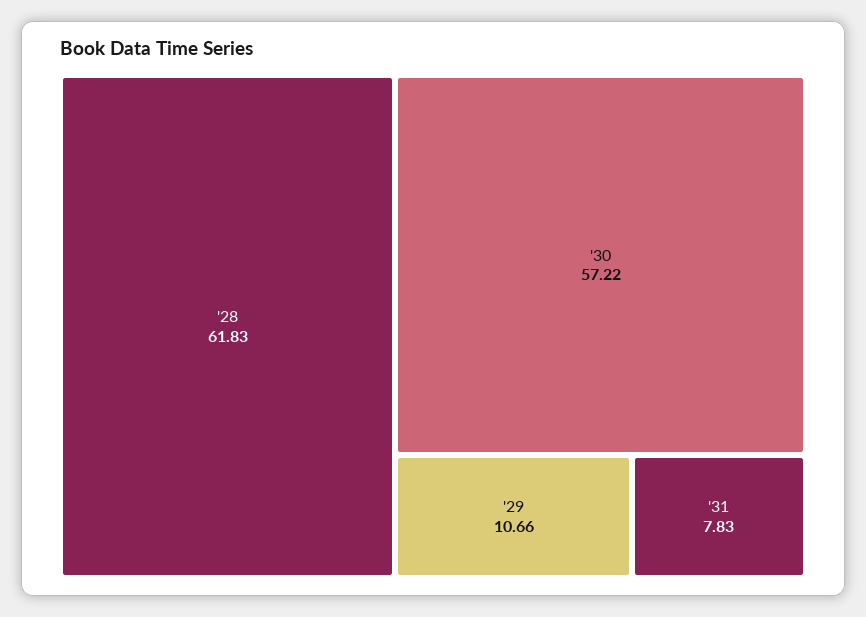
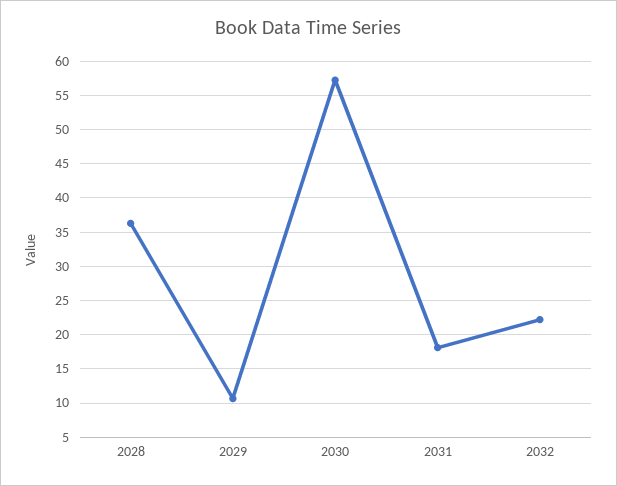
'28: 61.83 -> 36
'31: 7.83 -> 18
2032: none -> 22

